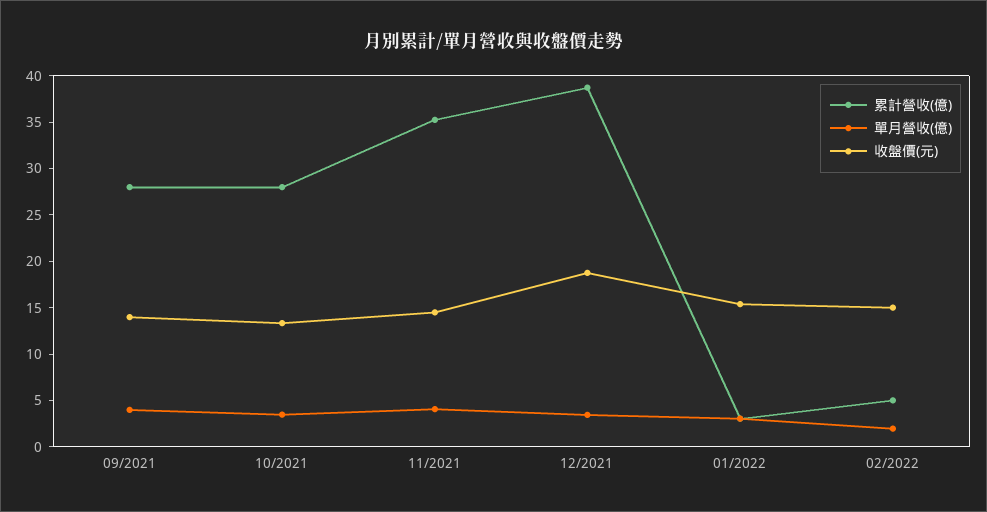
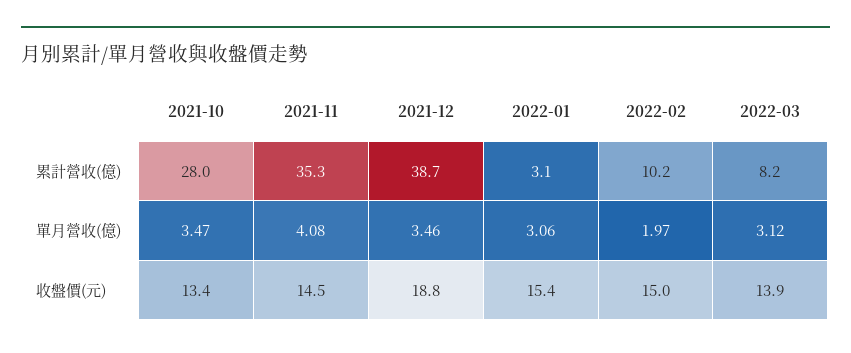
累計營收(億), 09/2021: 28 -> none
單月營收(億), 09/2021: 4 -> none
收盤價(元), 09/2021: 14 -> none
累計營收(億), 02/2022: 5 -> 10.2
累計營收(億), 2022-03: none -> 8.2
單月營收(億), 2022-03: none -> 3.12
收盤價(元), 2022-03: none -> 13.9

